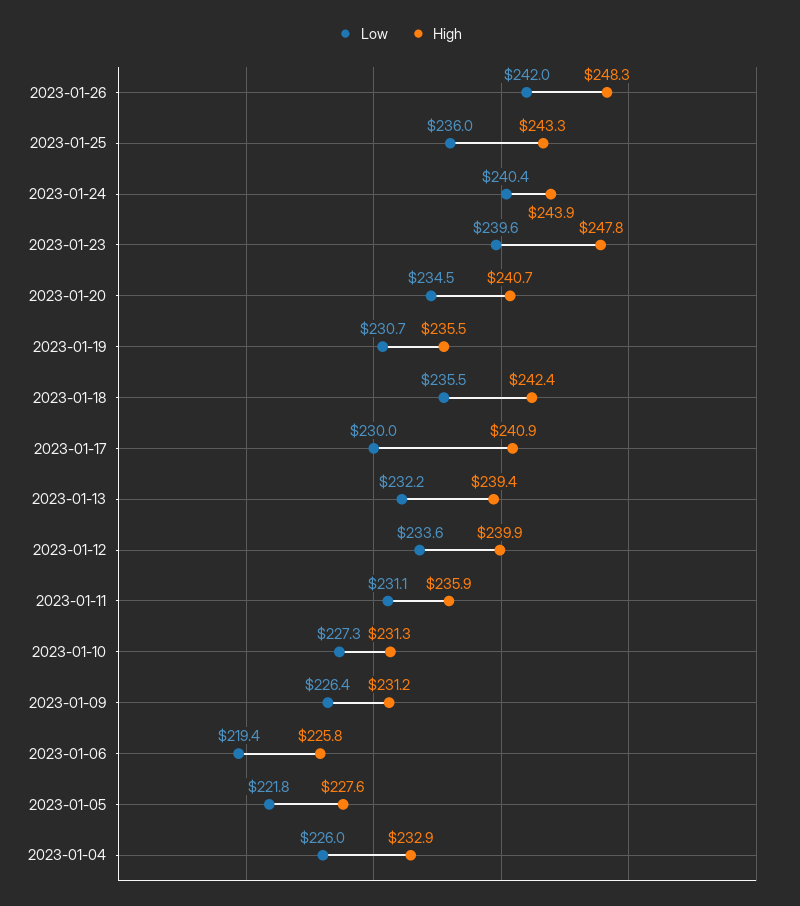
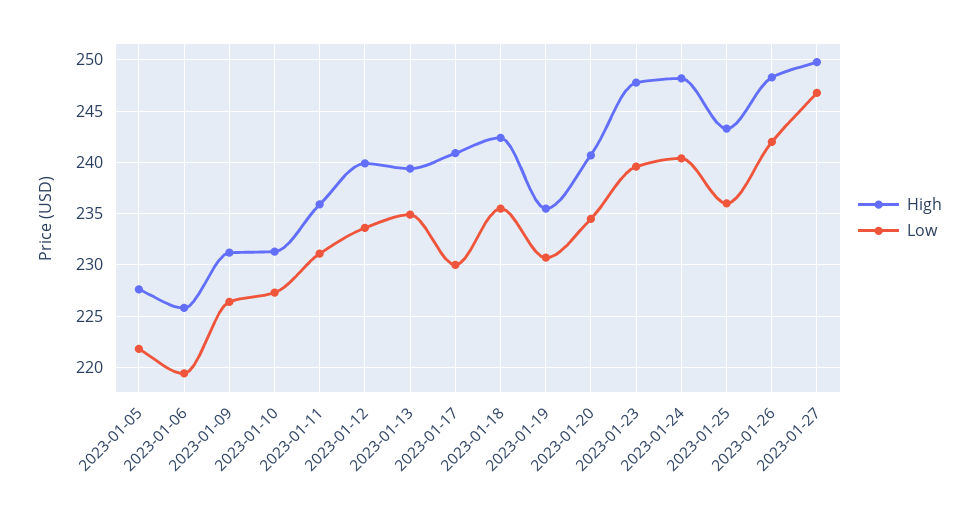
High, 2023-01-24: 243.9 -> 248
Low, 2023-01-13: 232.2 -> 235
Low, 2023-01-04: 226 -> none
High, 2023-01-04: 232.9 -> none
High, 2023-01-27: none -> 250
Low, 2023-01-27: none -> 247

